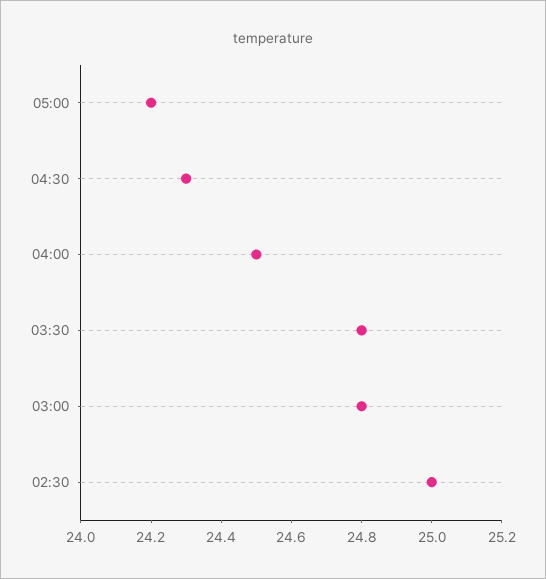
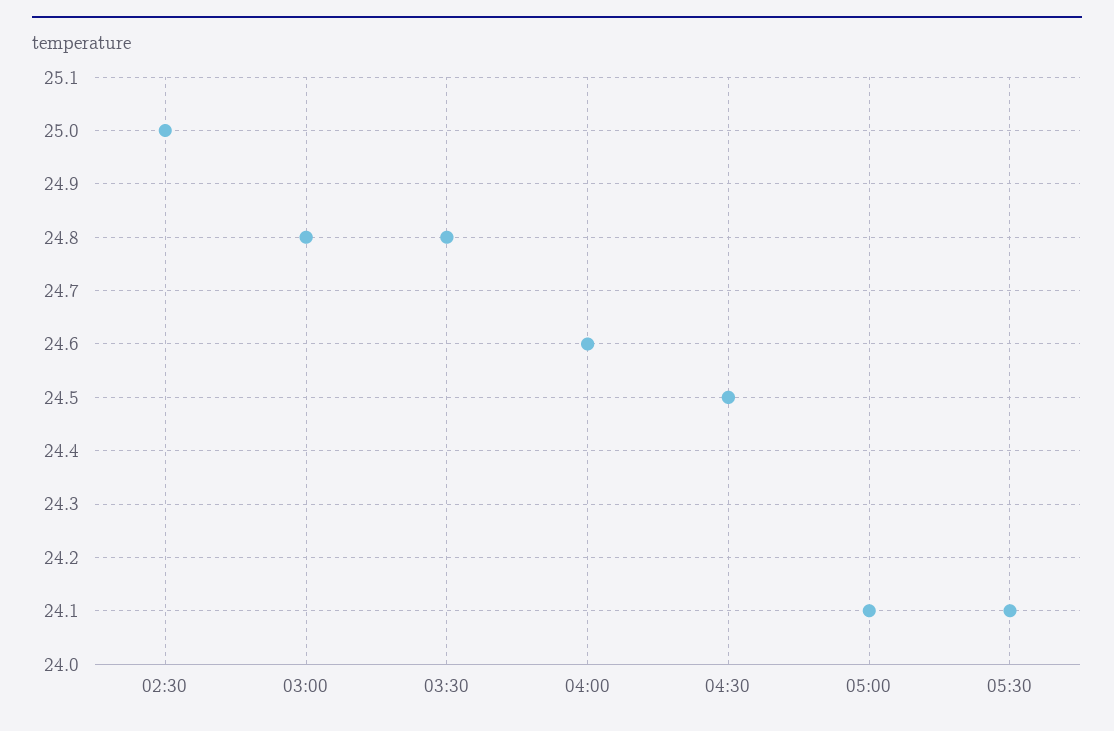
05:00: 24.2 -> 24.1
04:30: 24.3 -> 24.5
04:00: 24.5 -> 24.6
05:30: none -> 24.1

